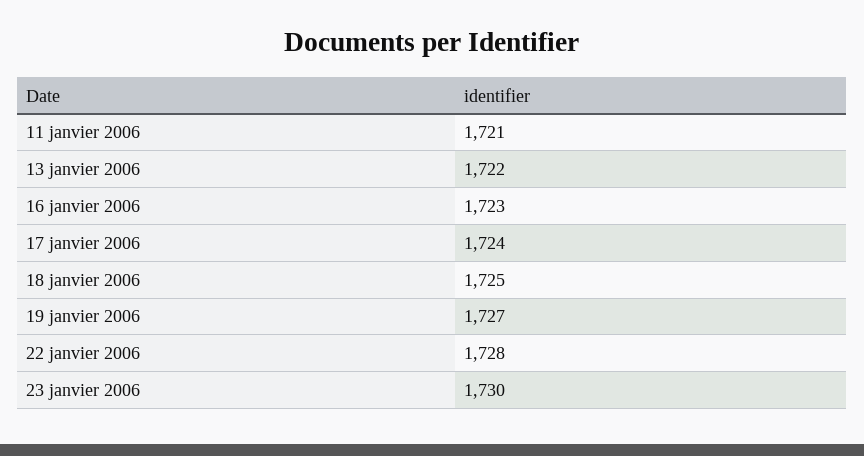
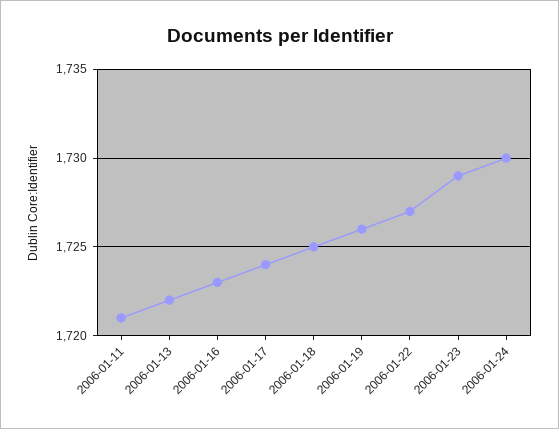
19 janvier 2006: 1727 -> 1726
22 janvier 2006: 1728 -> 1727
23 janvier 2006: 1730 -> 1729
2006-01-24: none -> 1730

